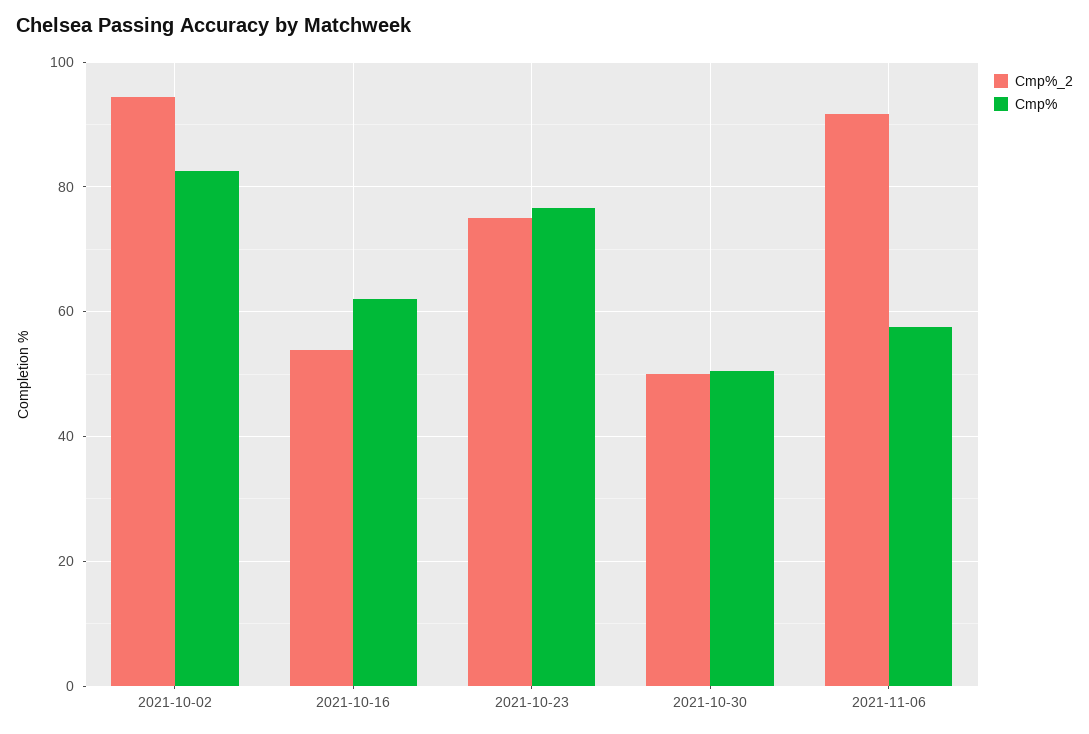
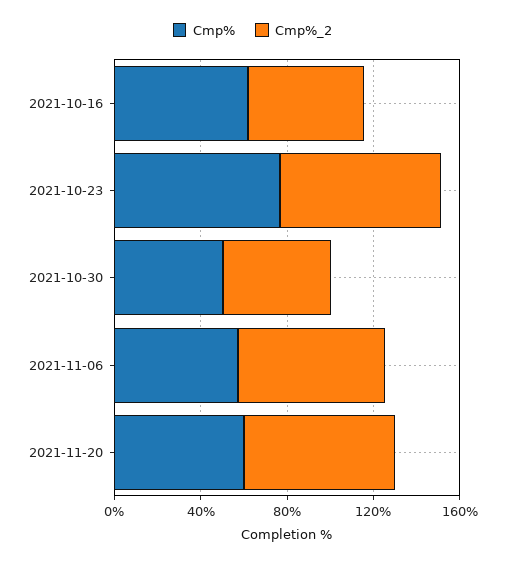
Cmp%_2, 2021-10-02: 94 -> none
Cmp%, 2021-10-02: 82 -> none
Cmp%_2, 2021-11-06: 92 -> 70
Cmp%, 2021-11-20: none -> 60
Cmp%_2, 2021-11-20: none -> 70

